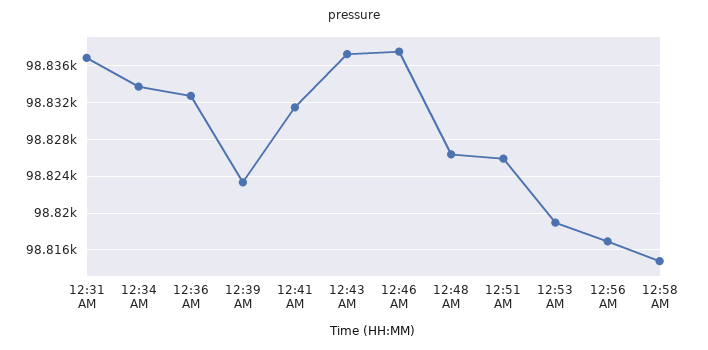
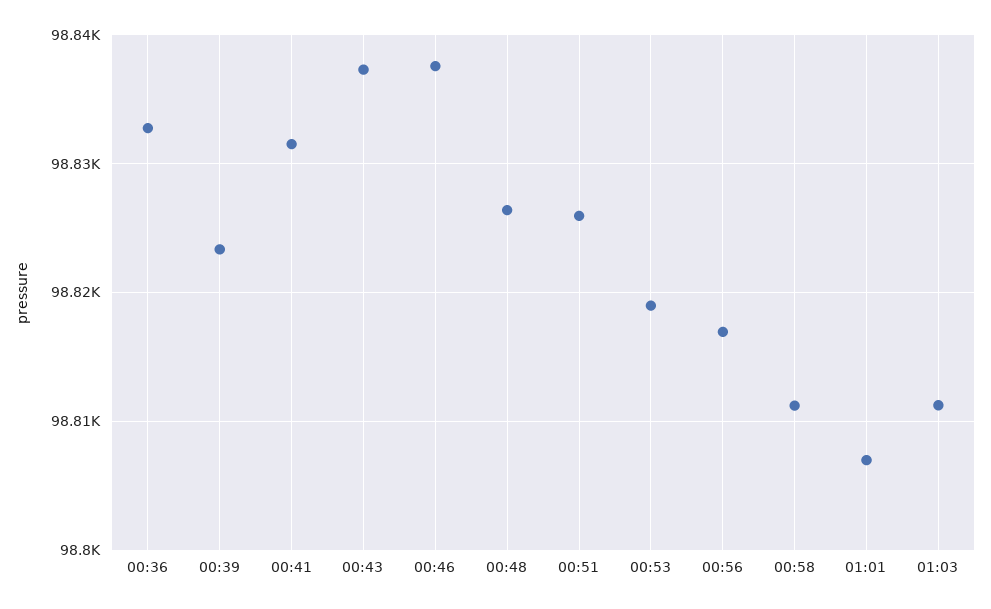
12:31 AM: 98837 -> none
12:34 AM: 98834 -> none
12:58 AM: 98815 -> 98811
01:01: none -> 98807
01:03: none -> 98811

